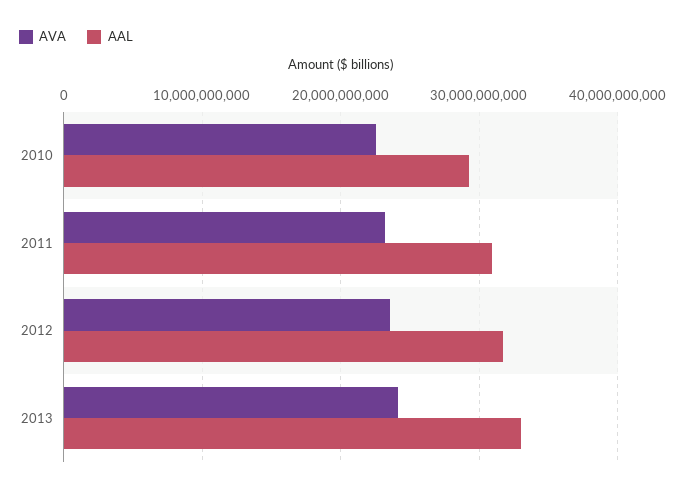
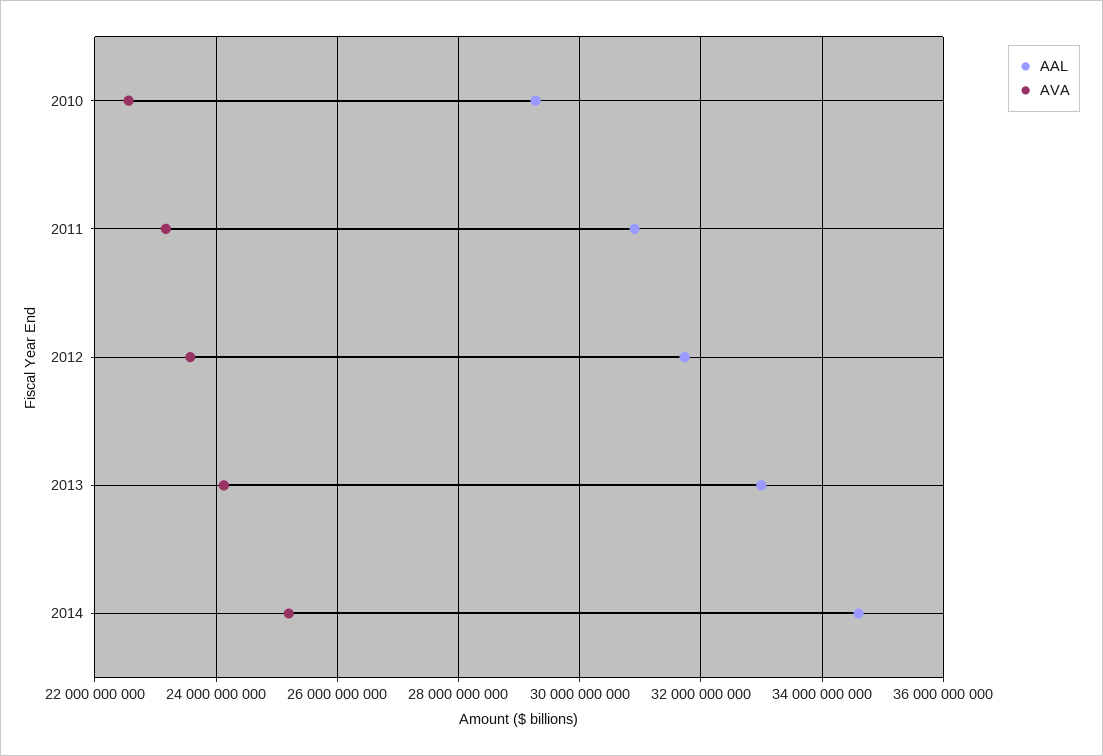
AAL, 2014: none -> 34600000000
AVA, 2014: none -> 25200000000

